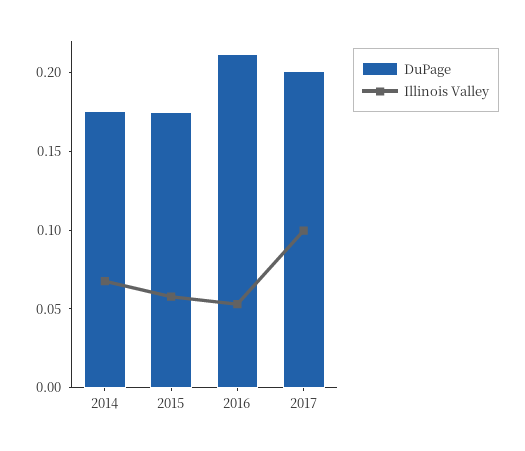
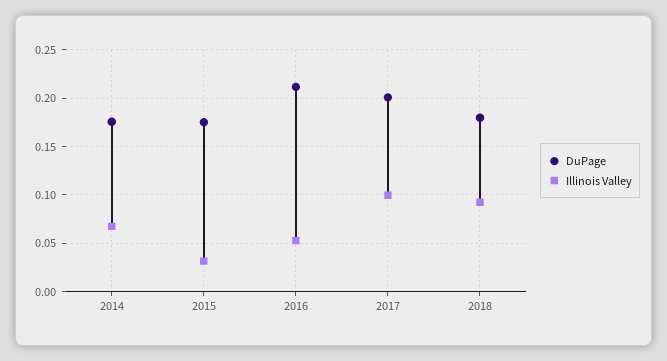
Illinois Valley, 2015: 0.06 -> 0.03
DuPage, 2018: none -> 0.18
Illinois Valley, 2018: none -> 0.09

